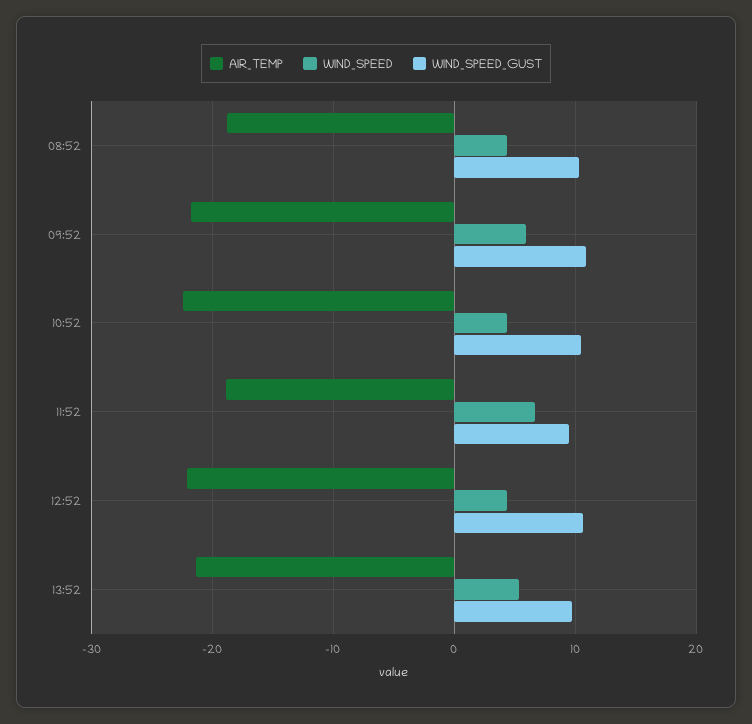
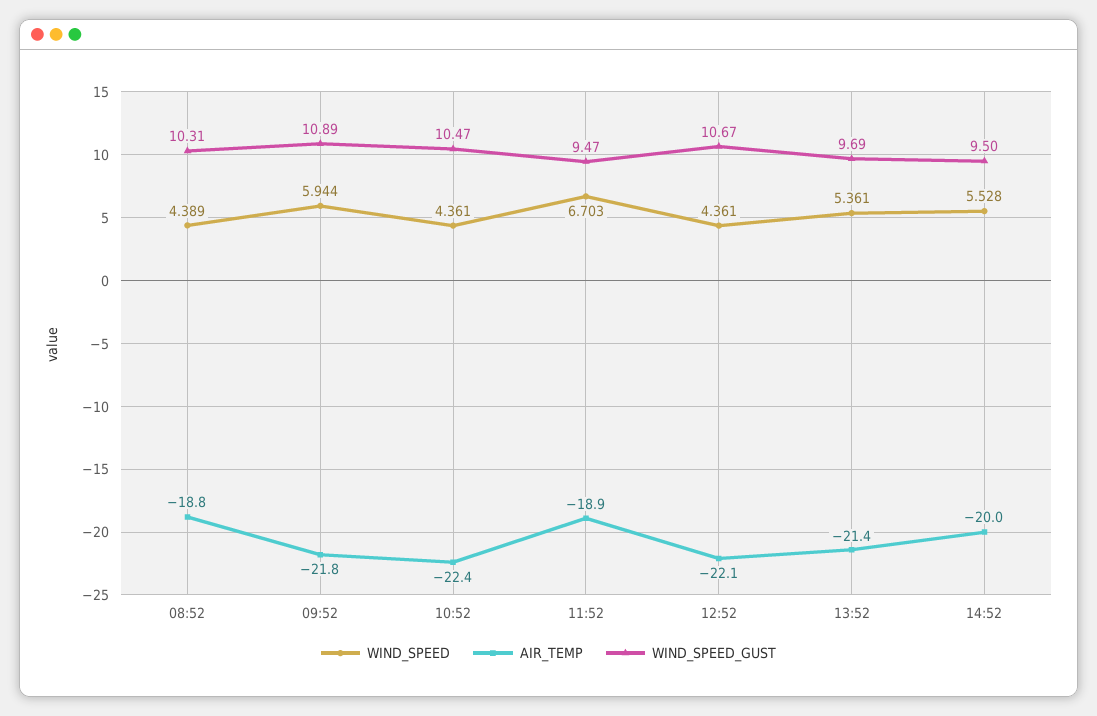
WIND_SPEED, 14:52: none -> 5.528
AIR_TEMP, 14:52: none -> -20
WIND_SPEED_GUST, 14:52: none -> 9.5

